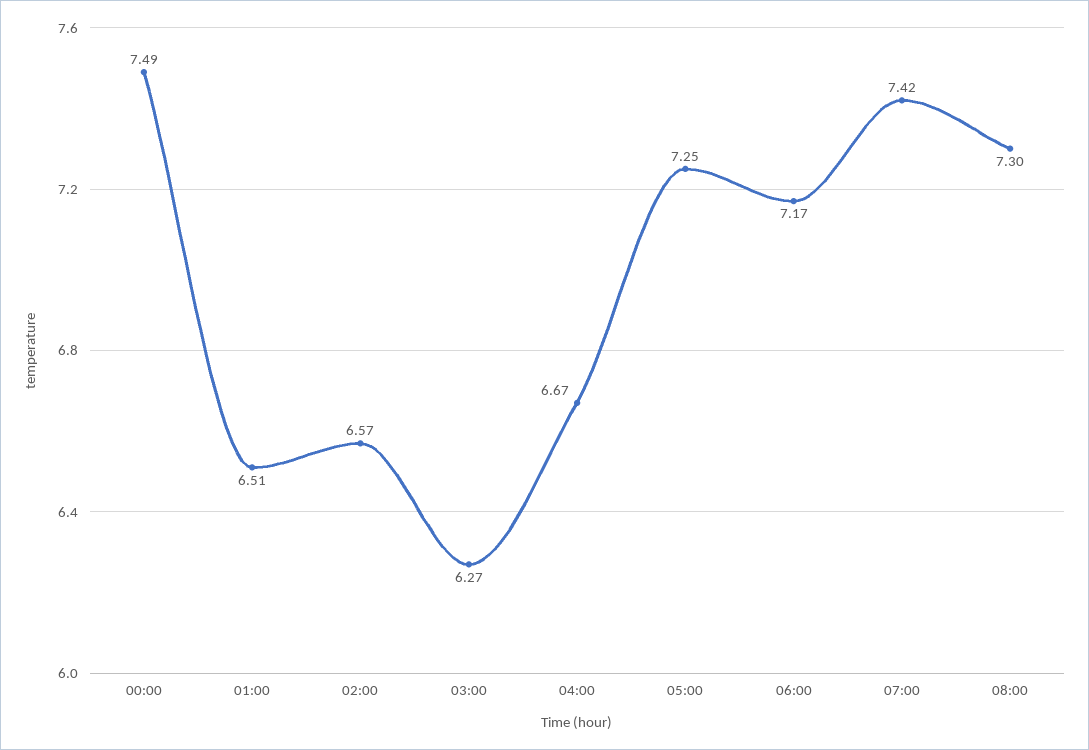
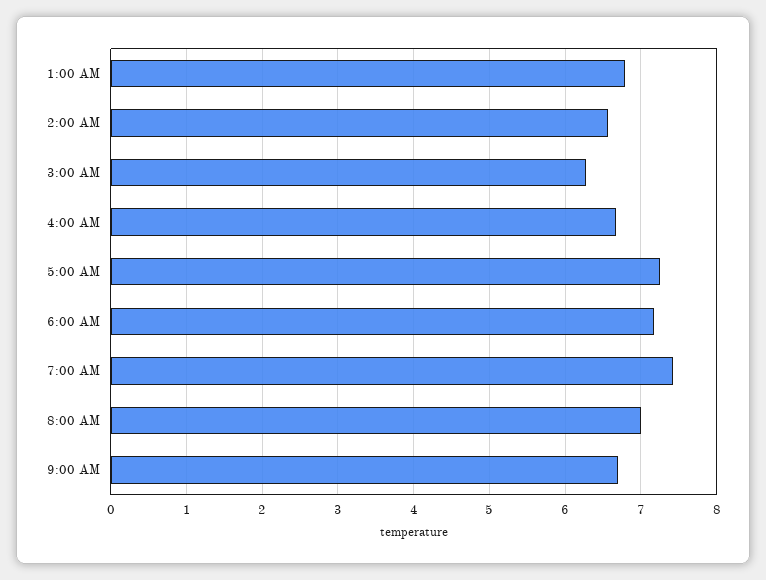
00:00: 7.49 -> none
01:00: 6.51 -> 6.8
08:00: 7.3 -> 7
9:00 AM: none -> 6.7

